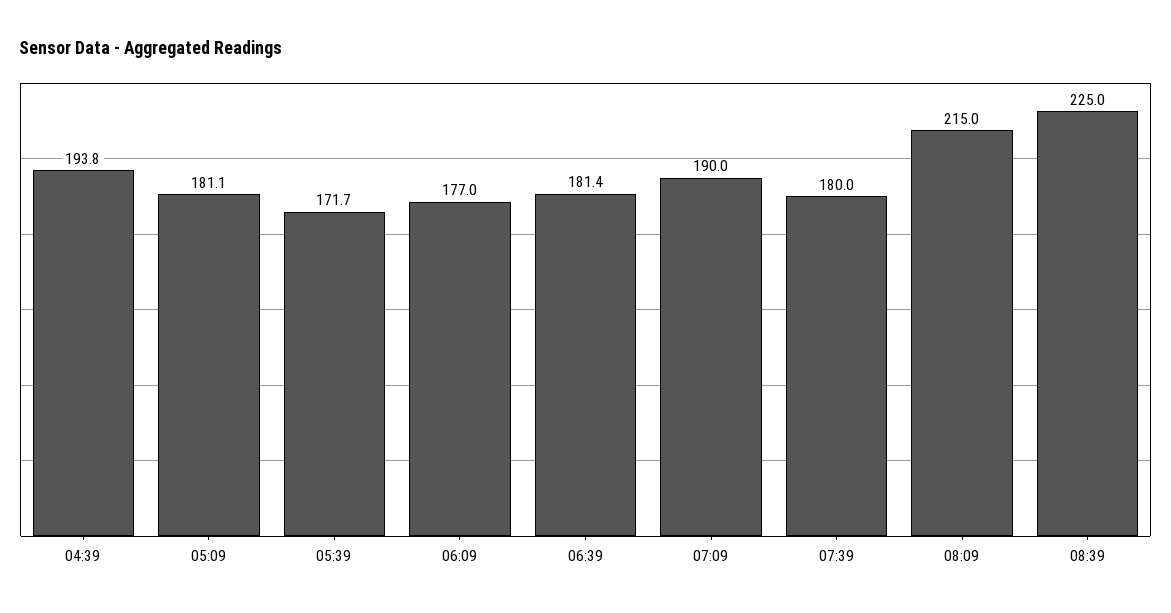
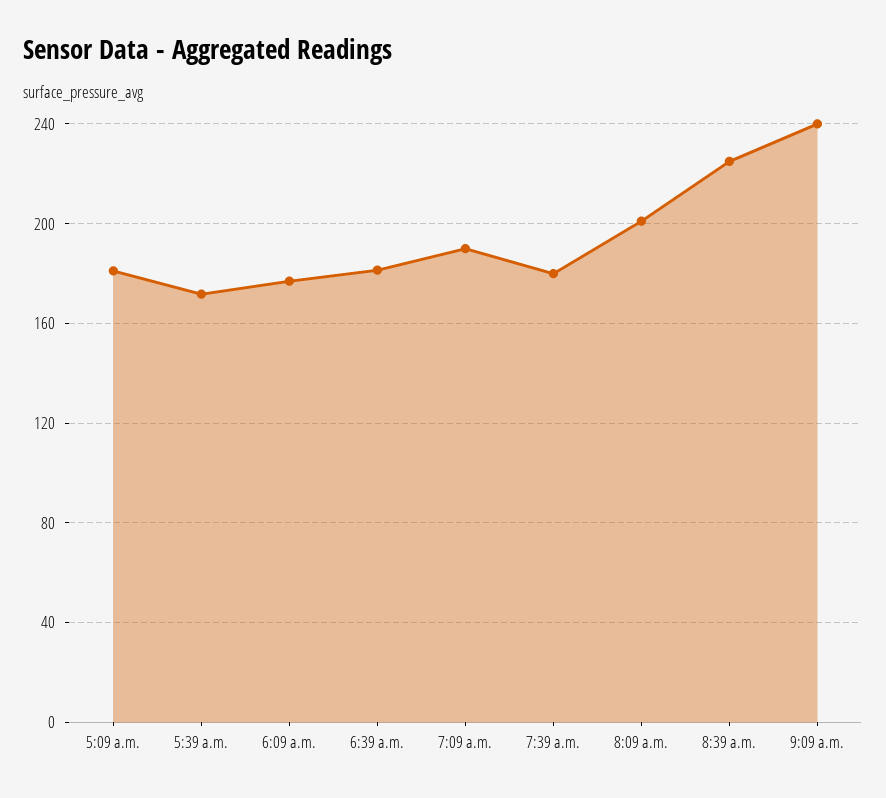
04:39: 193.8 -> none
08:09: 215 -> 200
9:09 a.m.: none -> 240

